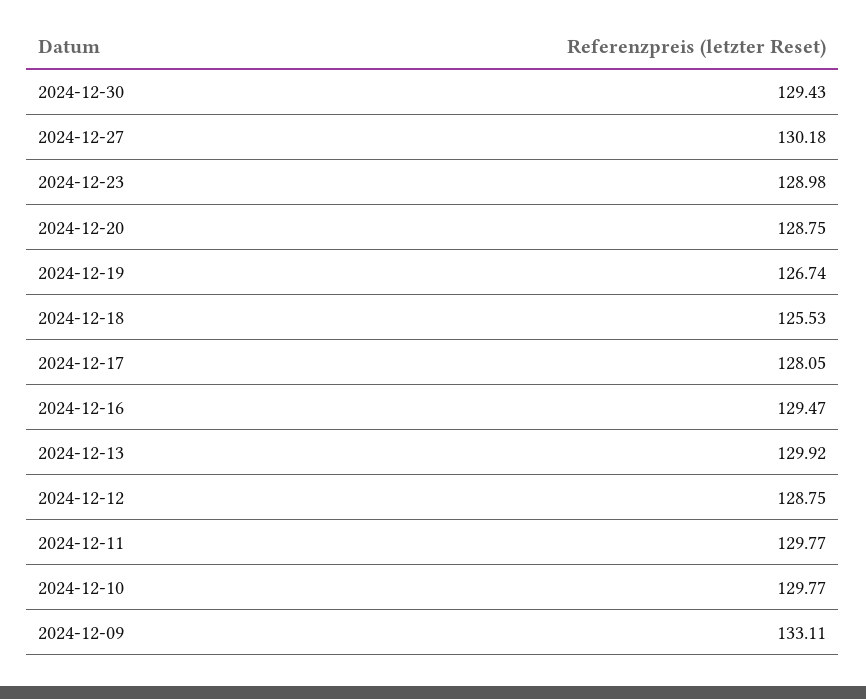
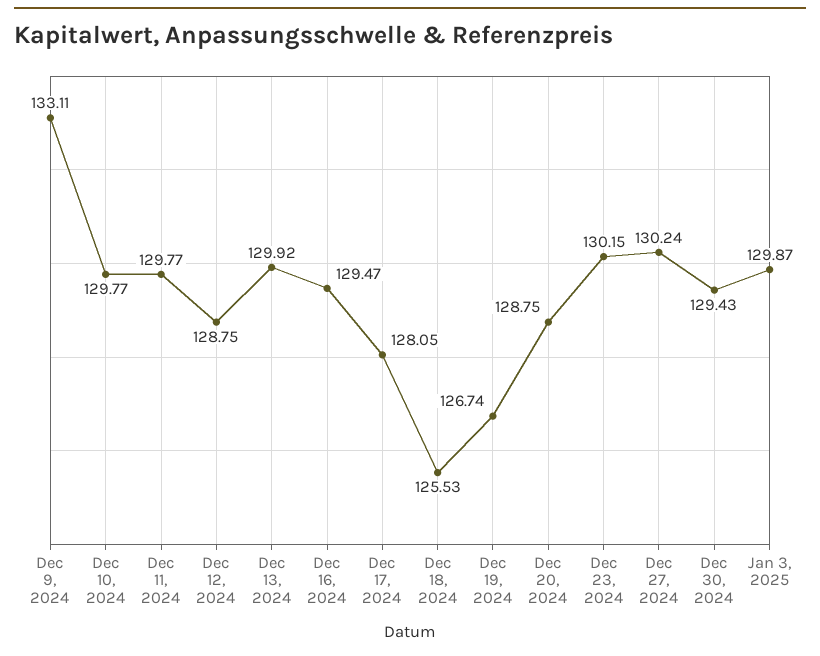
2024-12-27: 130.18 -> 130.24
2024-12-23: 128.98 -> 130.15
Jan 3, 2025: none -> 129.87

